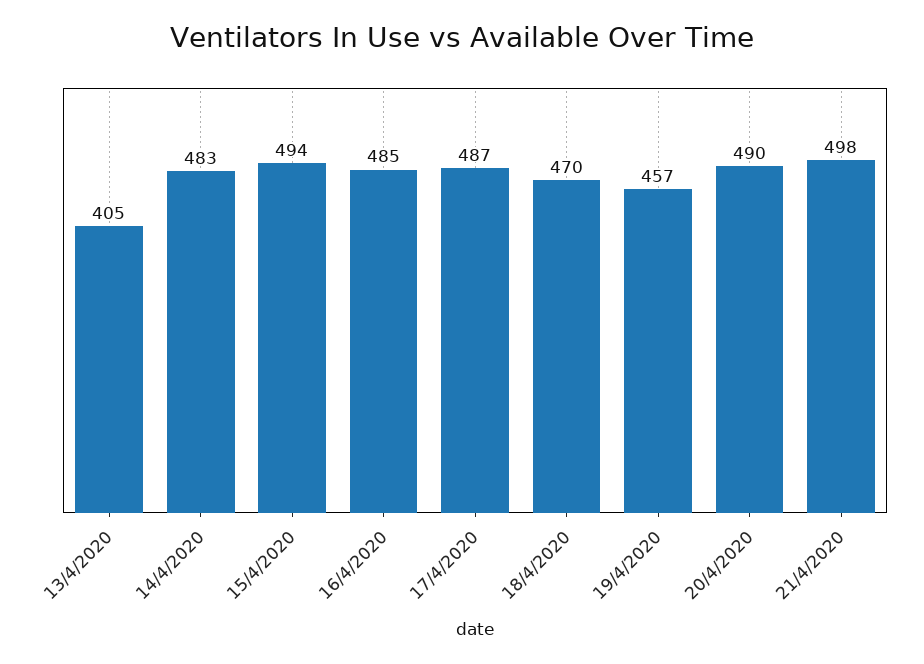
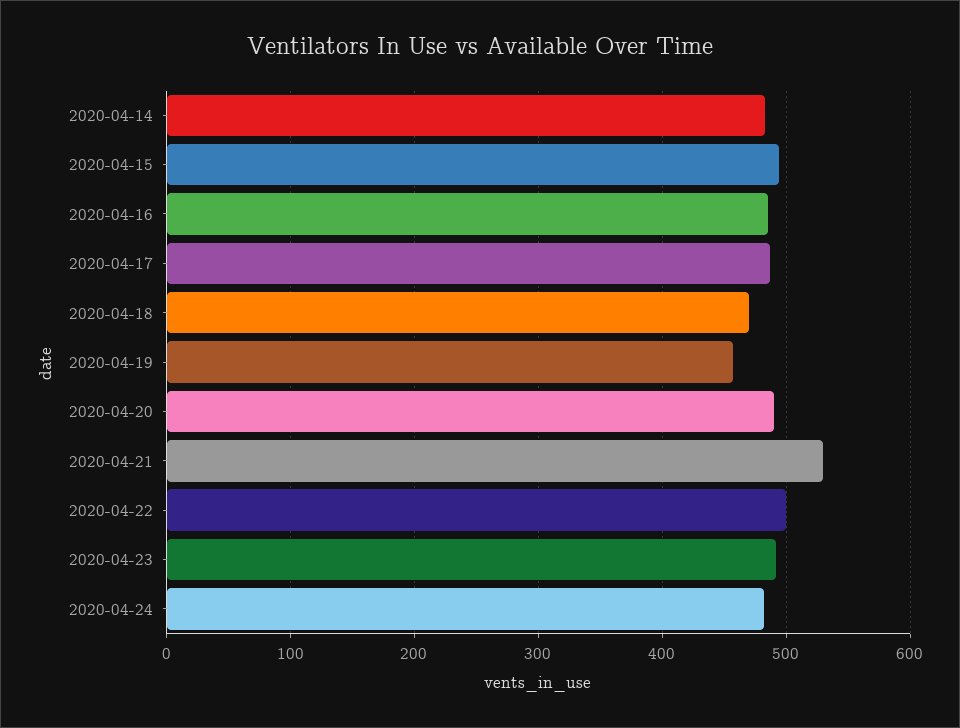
13/4/2020: 405 -> none
21/4/2020: 498 -> 530
2020-04-22: none -> 500
2020-04-23: none -> 490
2020-04-24: none -> 480

